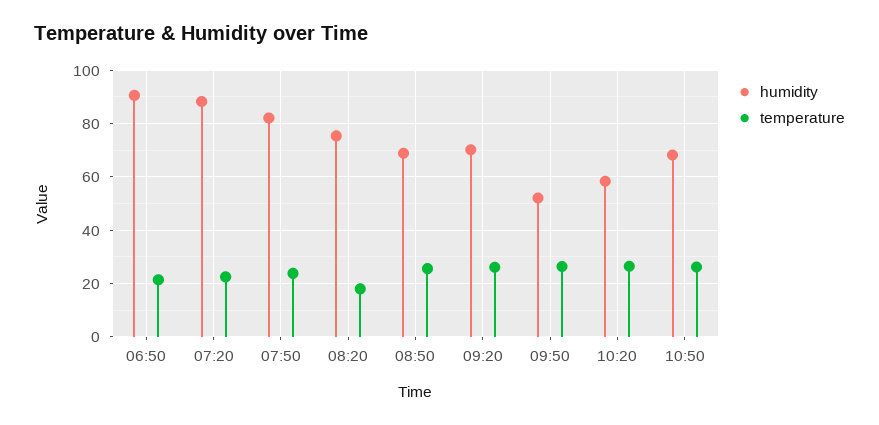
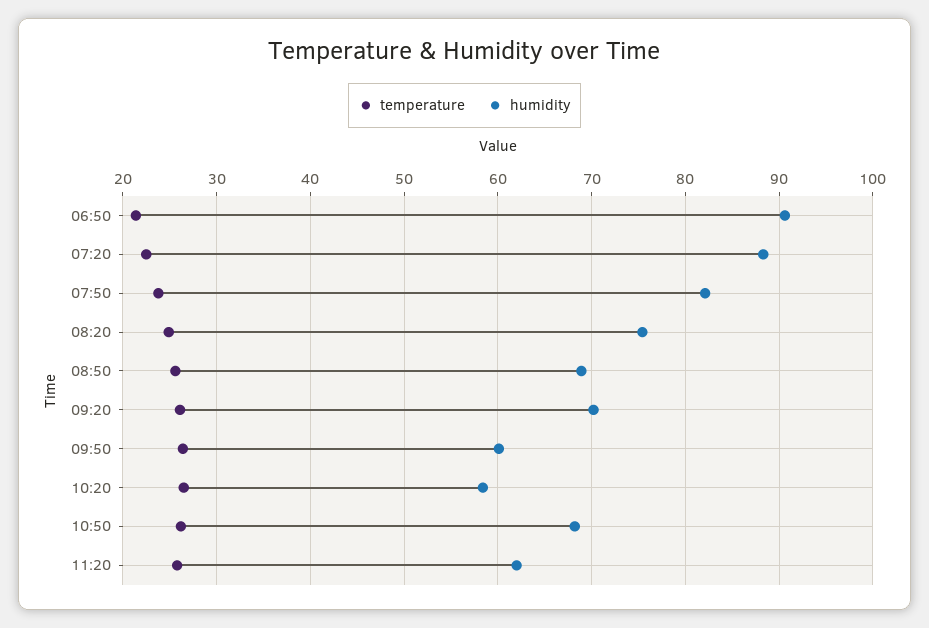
temperature, 08:20: 17.5 -> 25
humidity, 09:50: 52.5 -> 60
temperature, 11:20: none -> 26
humidity, 11:20: none -> 62

